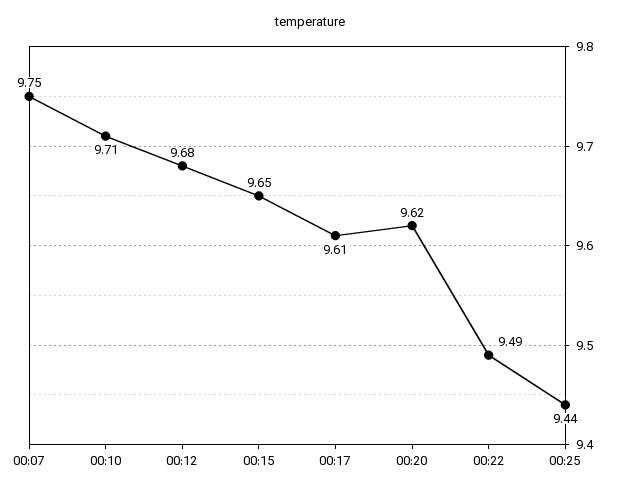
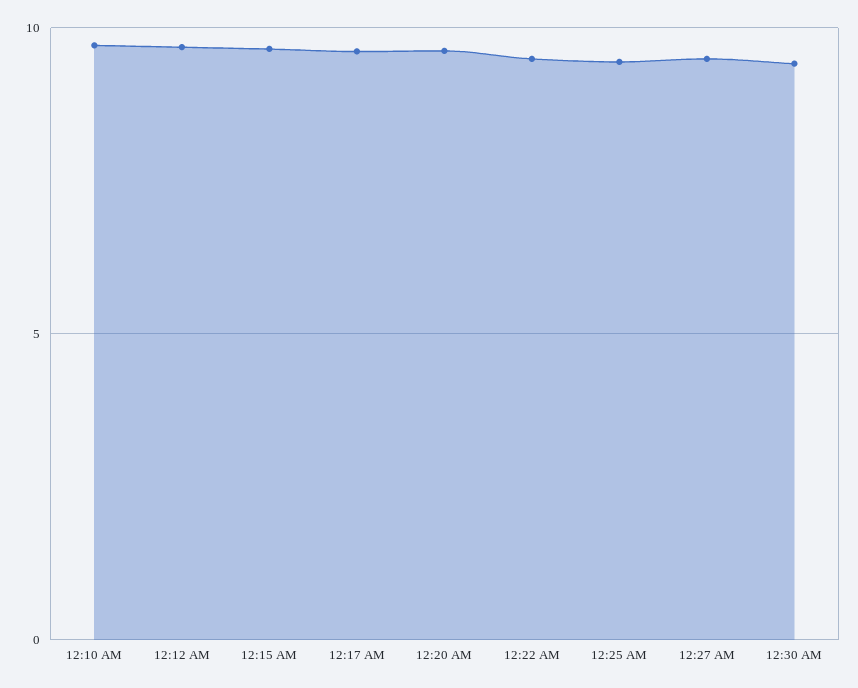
00:07: 9.75 -> none
12:27 AM: none -> 9.5
12:30 AM: none -> 9.5

